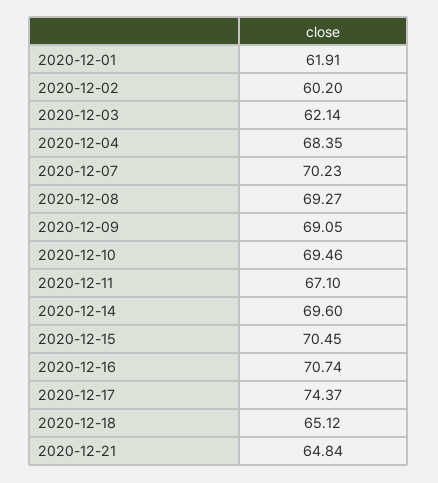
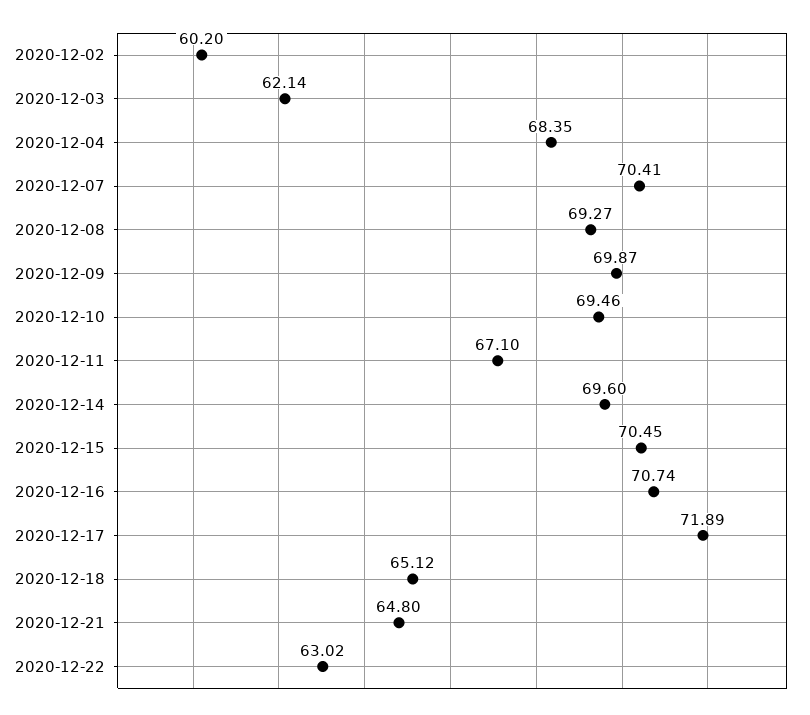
2020-12-01: 61.91 -> none
2020-12-07: 70.23 -> 70.41
2020-12-09: 69.05 -> 69.87
2020-12-17: 74.37 -> 71.89
2020-12-21: 64.84 -> 64.8
2020-12-22: none -> 63.02

